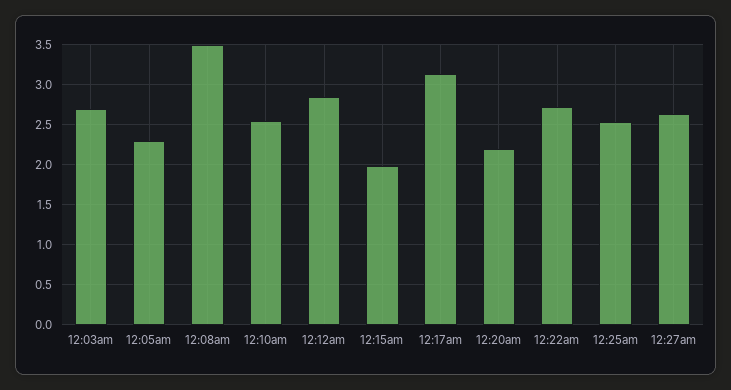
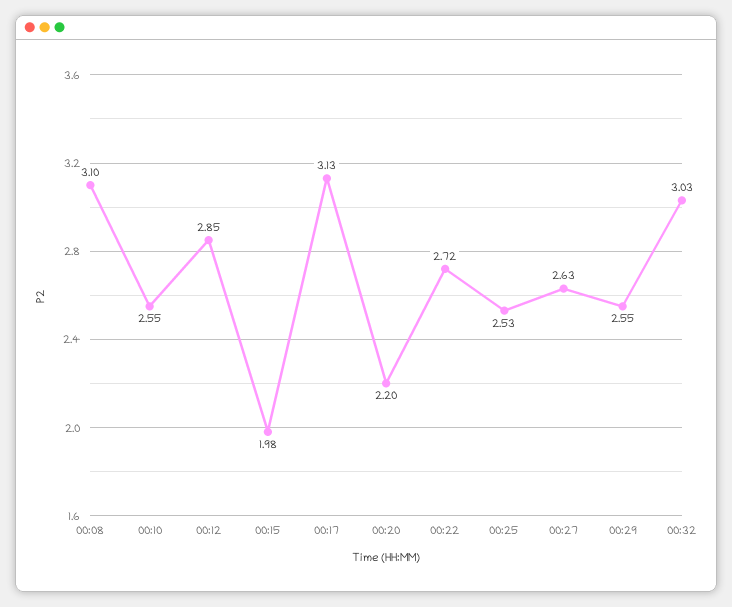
12:03am: 2.7 -> none
12:05am: 2.3 -> none
12:08am: 3.5 -> 3.1
00:29: none -> 2.55
00:32: none -> 3.03

